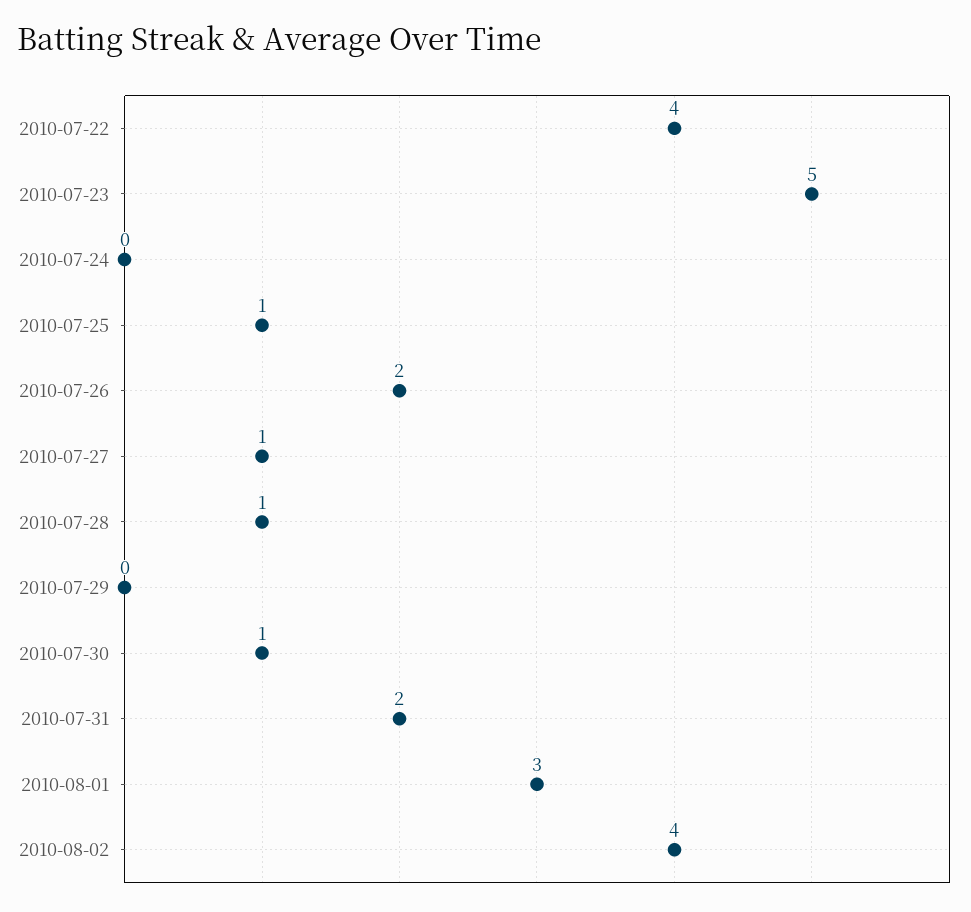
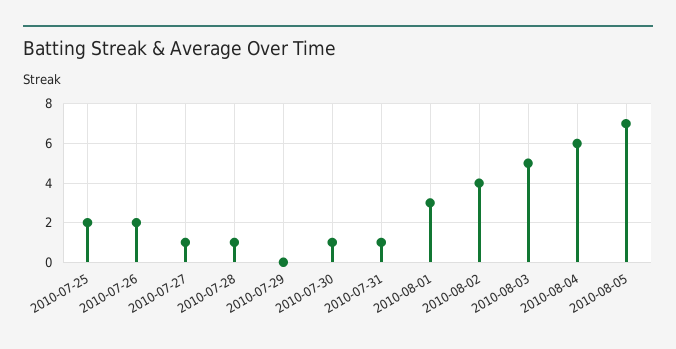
2010-07-22: 4 -> none
2010-07-23: 5 -> none
2010-07-24: 0 -> none
2010-07-25: 1 -> 2
2010-07-31: 2 -> 1
2010-08-03: none -> 5
2010-08-04: none -> 6
2010-08-05: none -> 7

